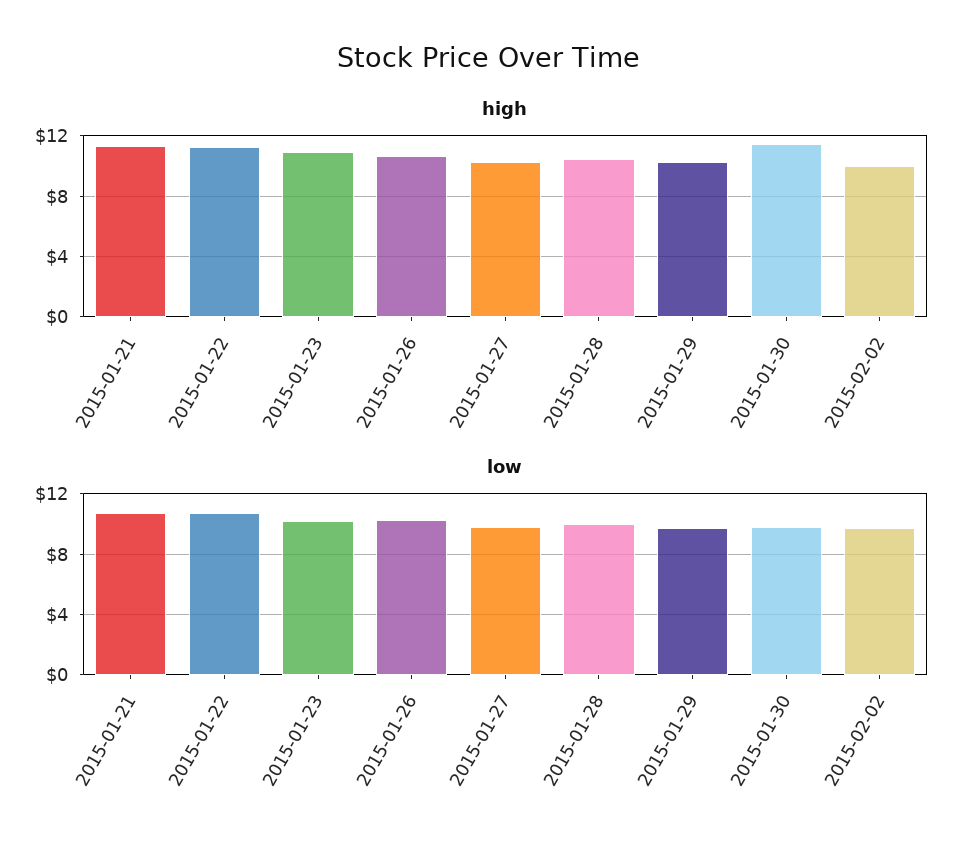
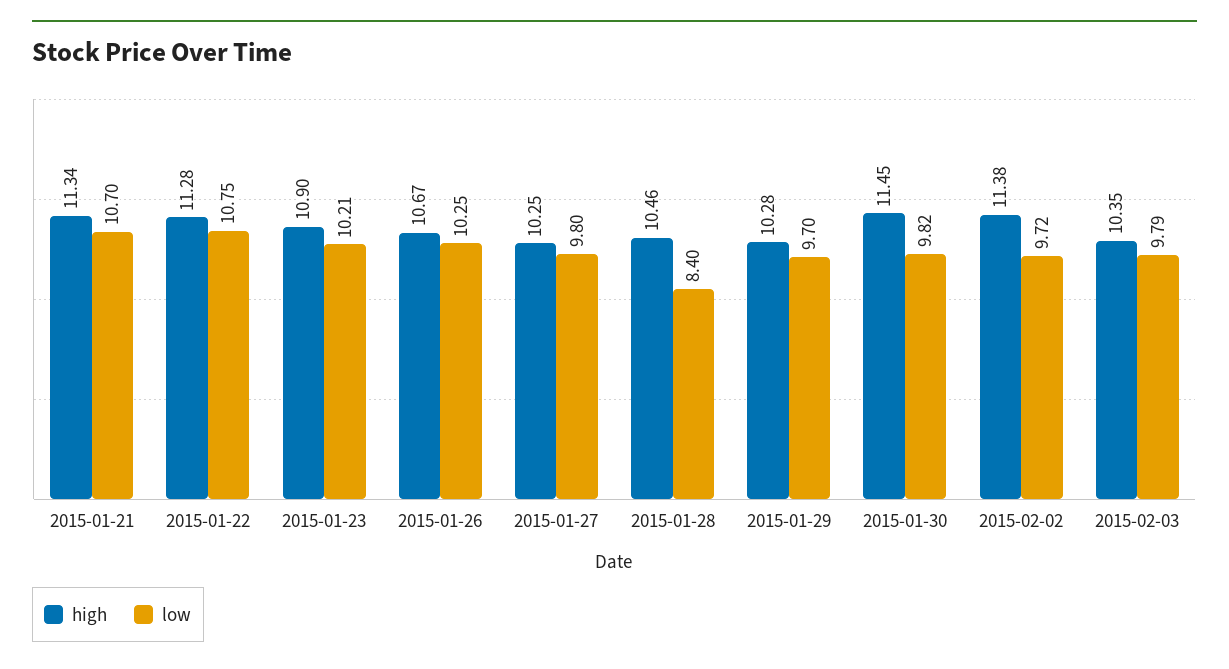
high, 2015-02-02: 10 -> 11.38
low, 2015-01-28: 10 -> 8.4
high, 2015-02-03: none -> 10.35
low, 2015-02-03: none -> 9.79

